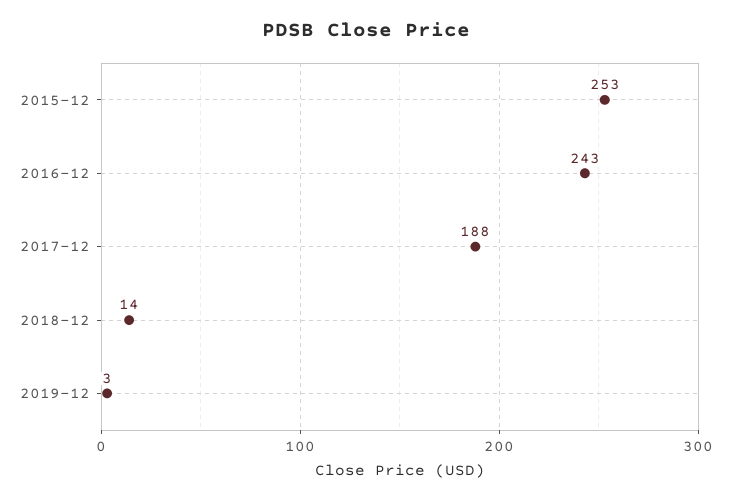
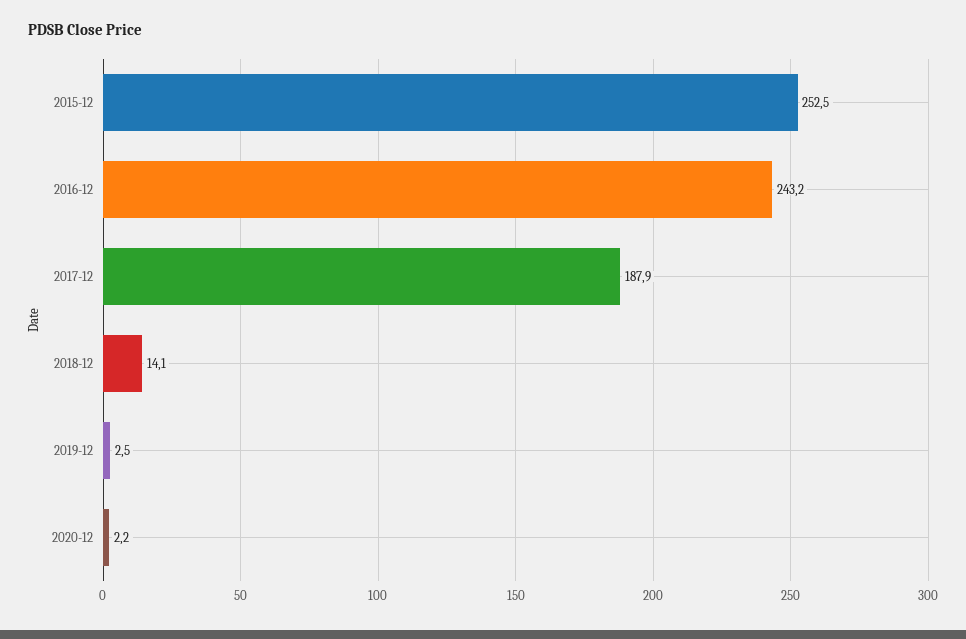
2020-12: none -> 2.2

